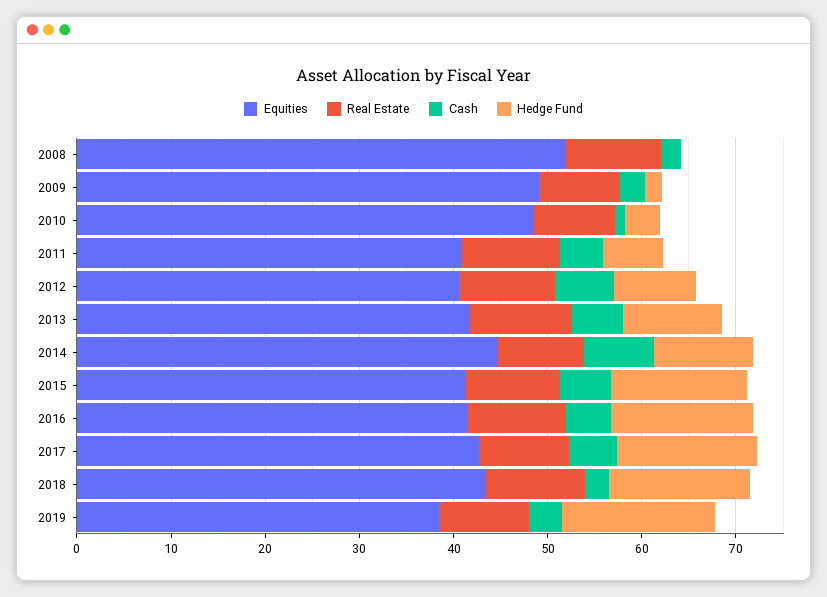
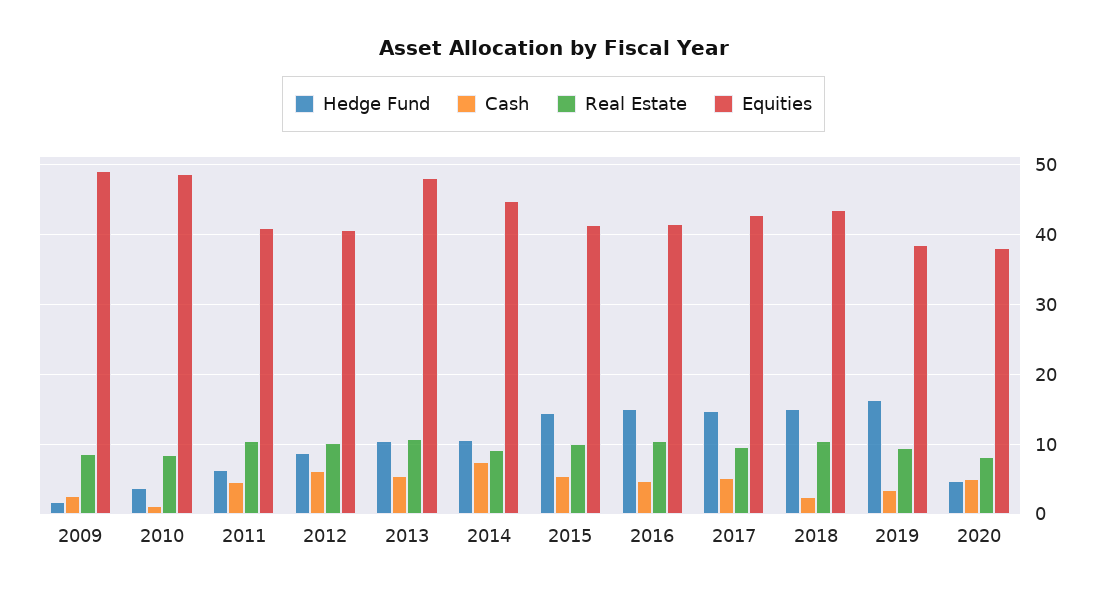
Equities, 2008: 52 -> none
Real Estate, 2008: 10 -> none
Cash, 2008: 2 -> none
Hedge Fund, 2008: 0 -> none
Equities, 2013: 42 -> 48
Hedge Fund, 2020: none -> 5
Cash, 2020: none -> 5
Real Estate, 2020: none -> 8
Equities, 2020: none -> 38

